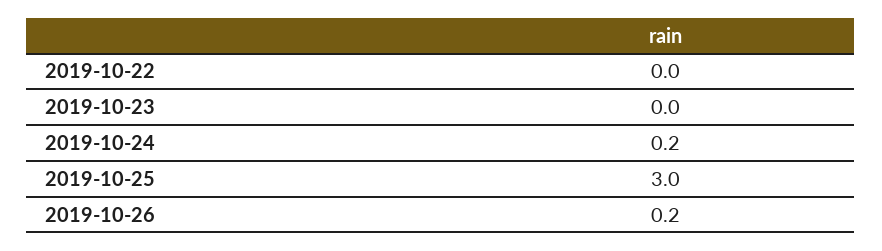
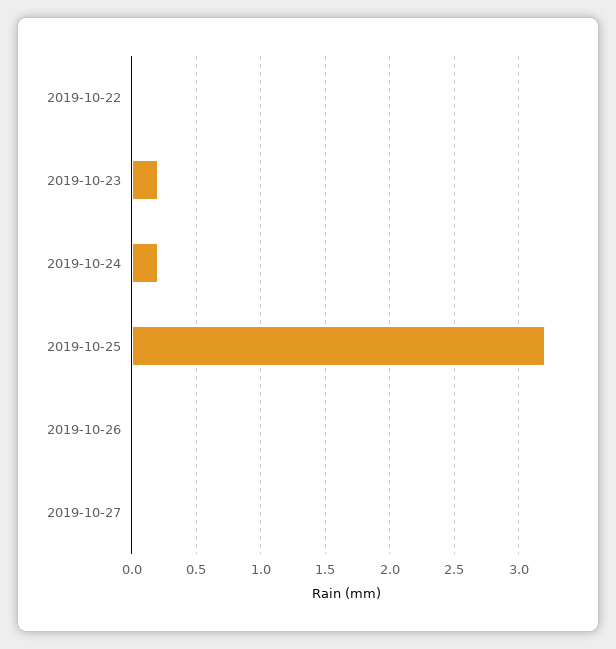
2019-10-23: 0 -> 0.2
2019-10-25: 3 -> 3.2
2019-10-26: 0.2 -> 0
2019-10-27: none -> 0

